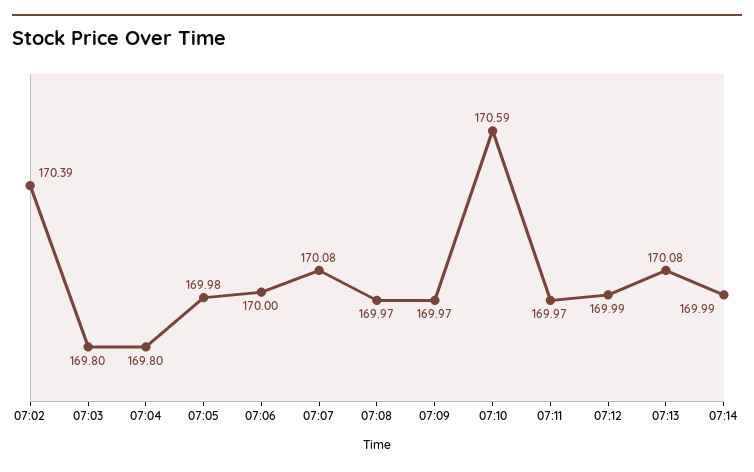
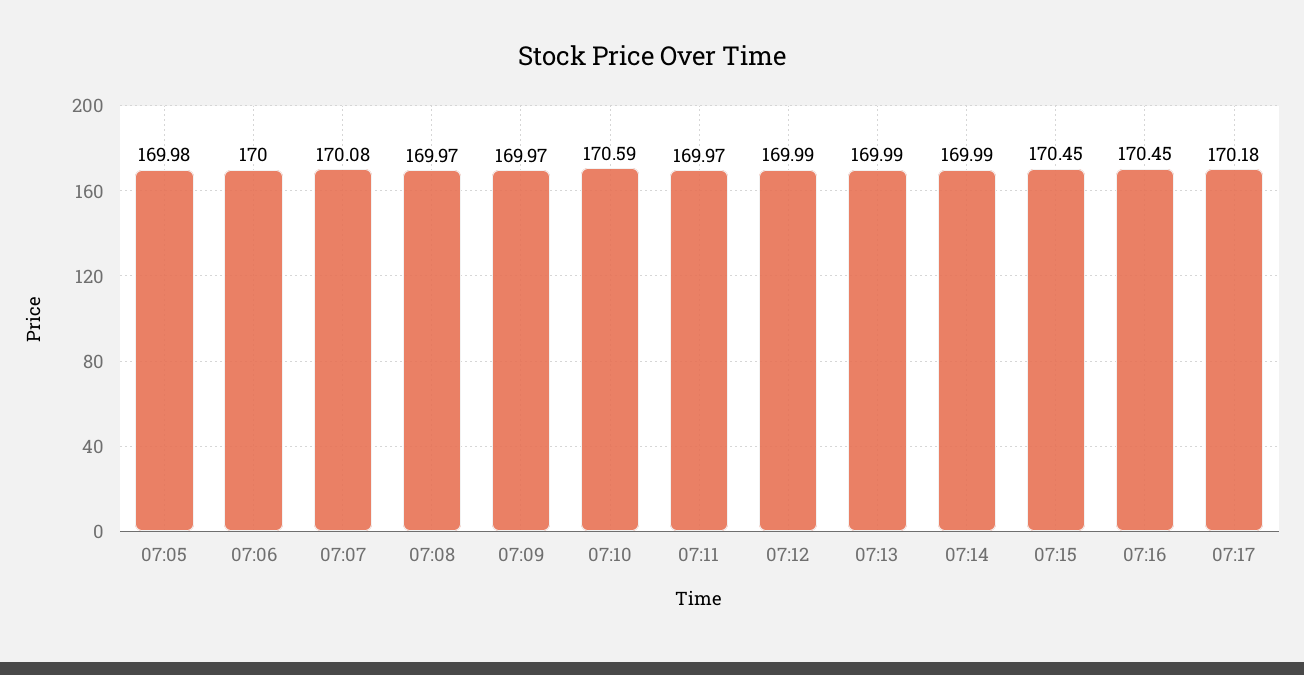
07:02: 170.39 -> none
07:03: 169.8 -> none
07:04: 169.8 -> none
07:13: 170.08 -> 169.99
07:15: none -> 170.45
07:16: none -> 170.45
07:17: none -> 170.18

